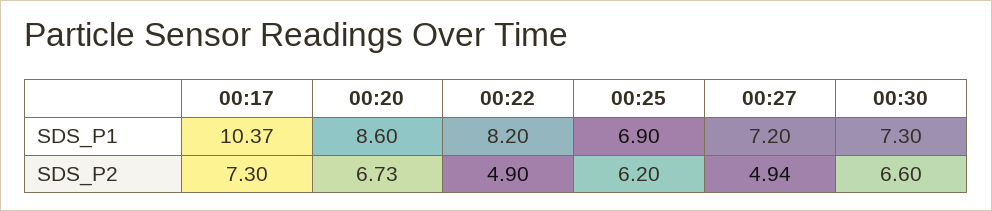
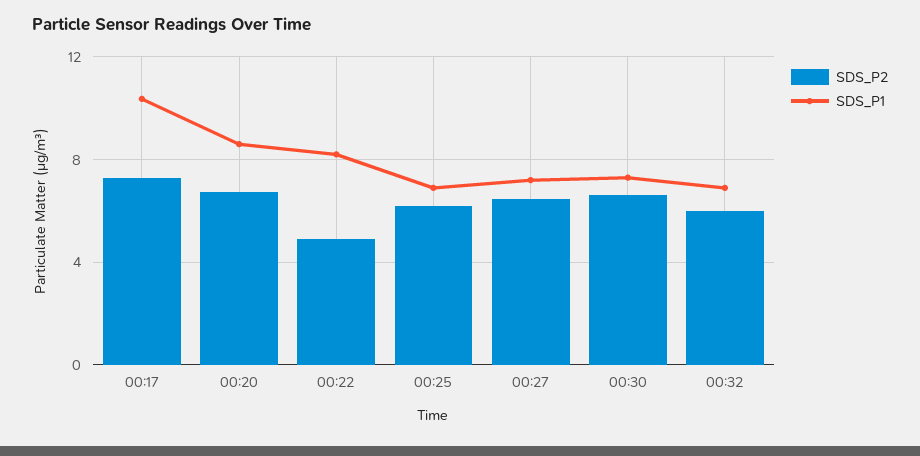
SDS_P2, 00:27: 4.94 -> 6.5
SDS_P2, 00:32: none -> 6
SDS_P1, 00:32: none -> 7

